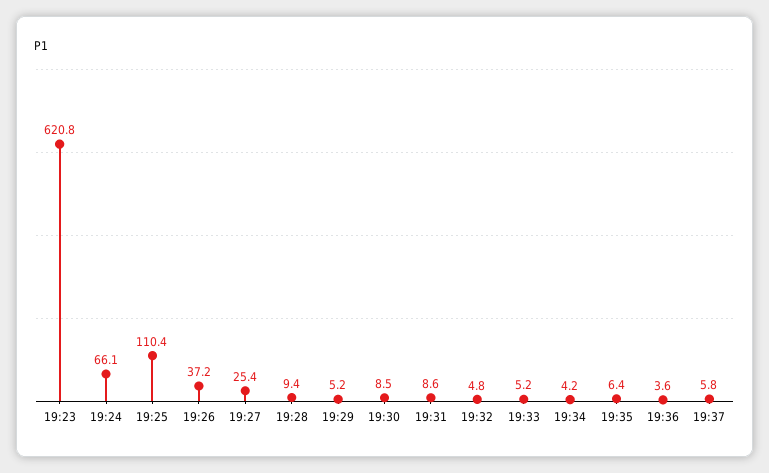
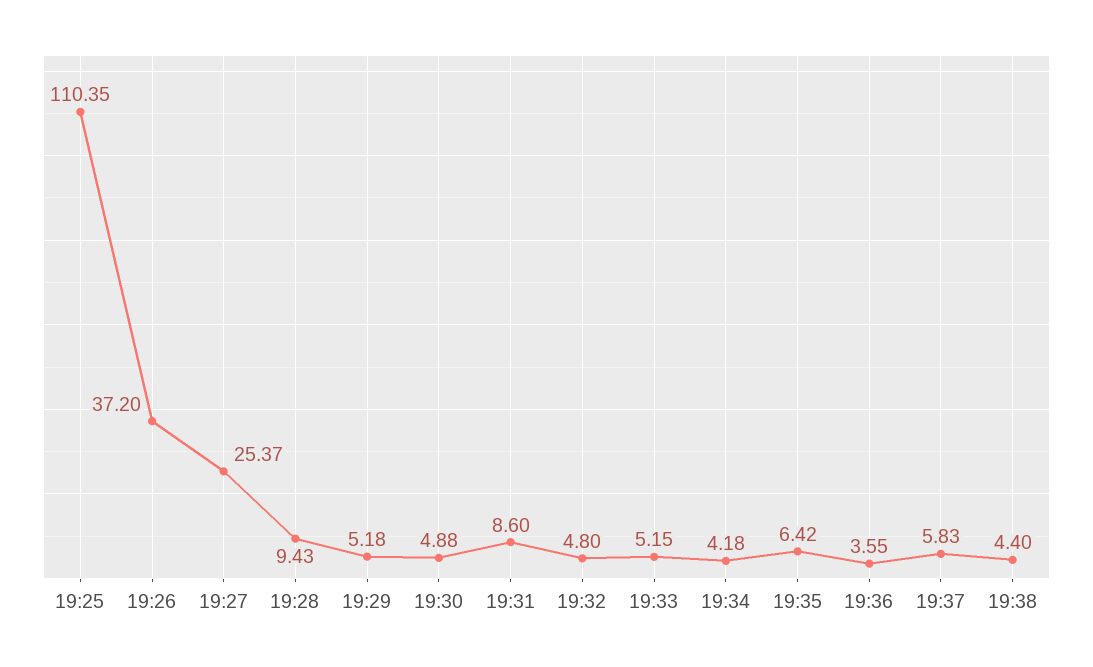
19:23: 620.8 -> none
19:24: 66.1 -> none
19:30: 8.5 -> 4.88
19:38: none -> 4.4

